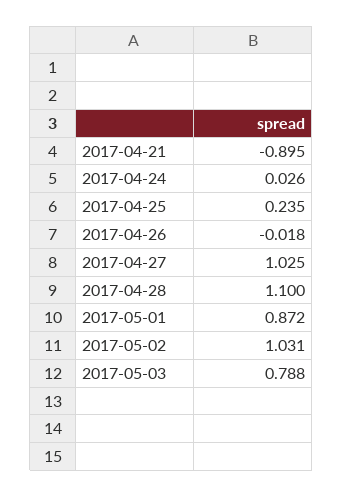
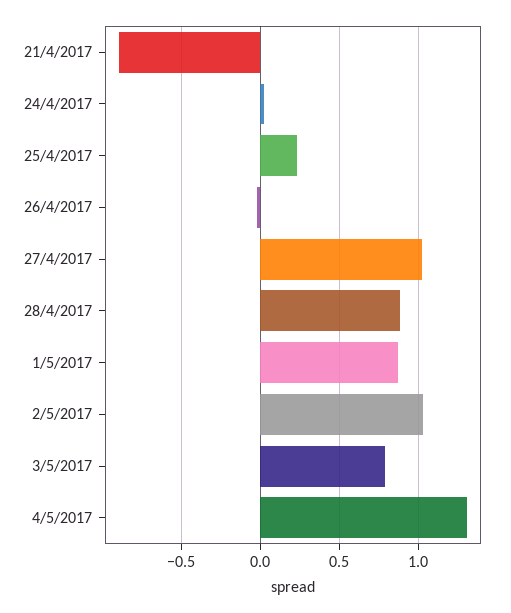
2017-04-28: 1.1 -> 0.9
4/5/2017: none -> 1.3

